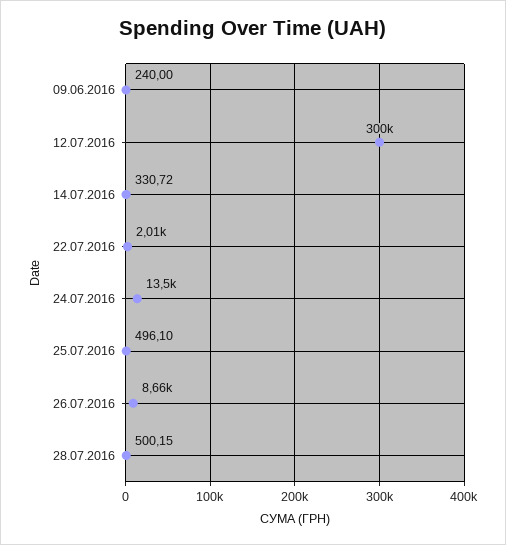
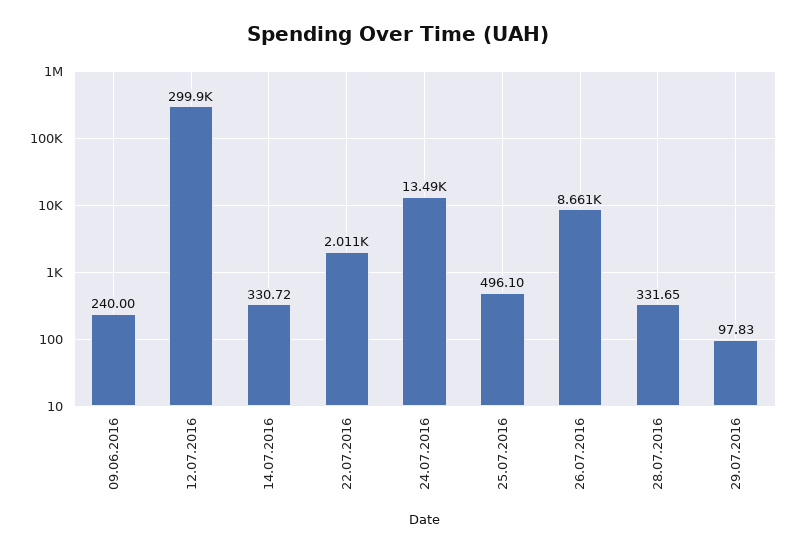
28.07.2016: 500.15 -> 331.65
29.07.2016: none -> 97.83

